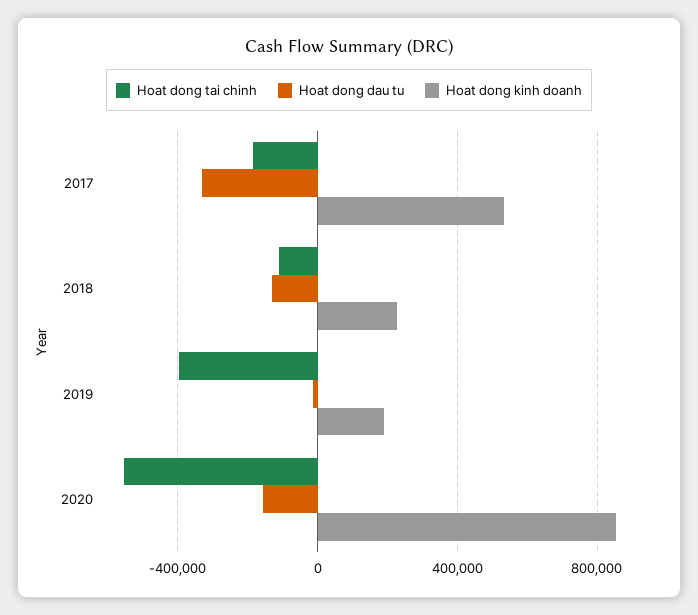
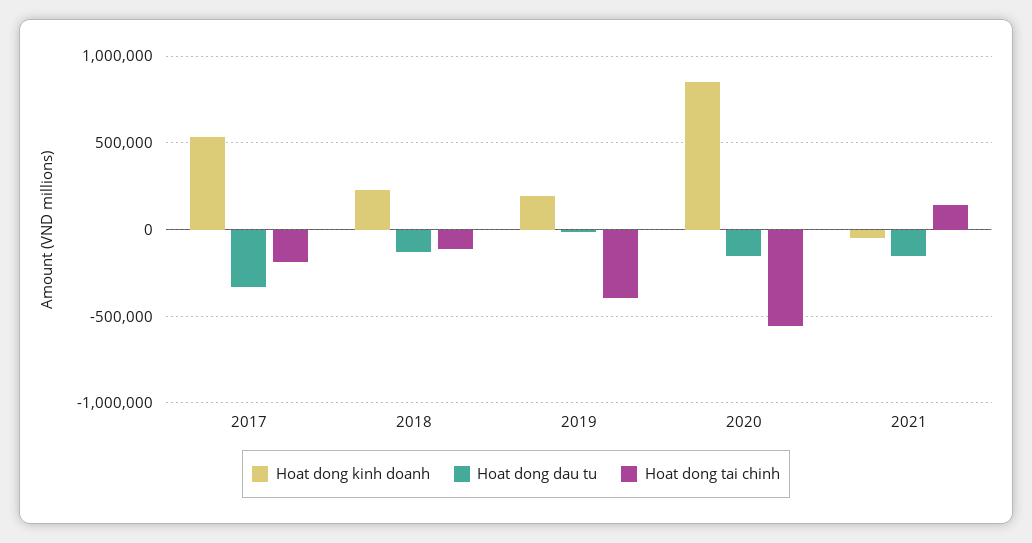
Hoat dong kinh doanh, 2021: none -> -50000
Hoat dong dau tu, 2021: none -> -150000
Hoat dong tai chinh, 2021: none -> 150000

